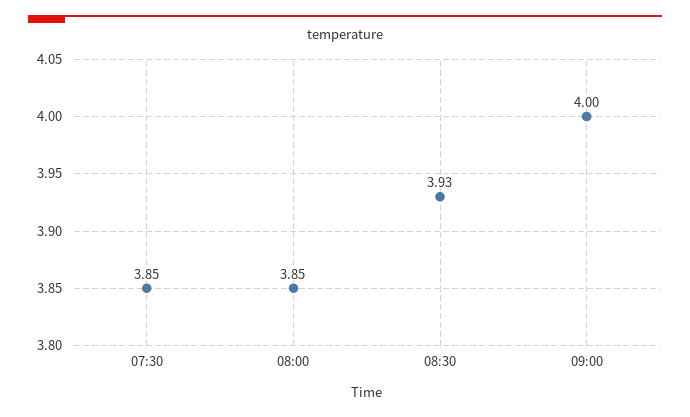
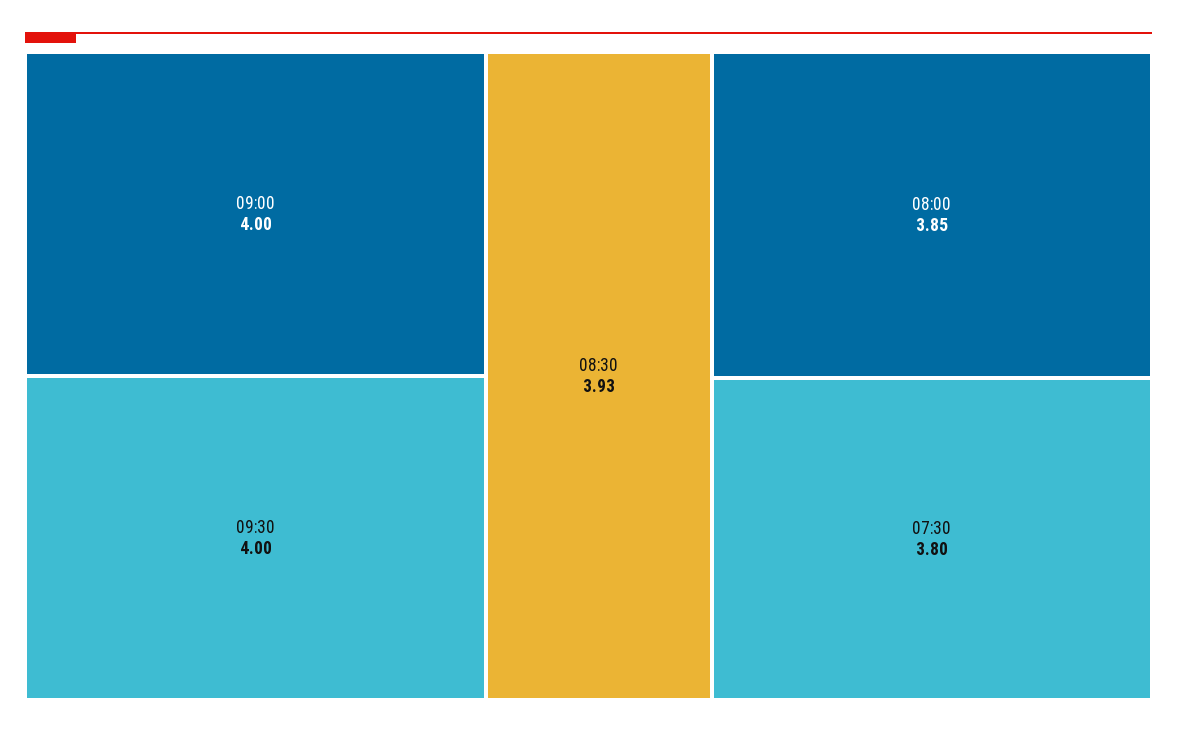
07:30: 3.85 -> 3.8
09:30: none -> 4

